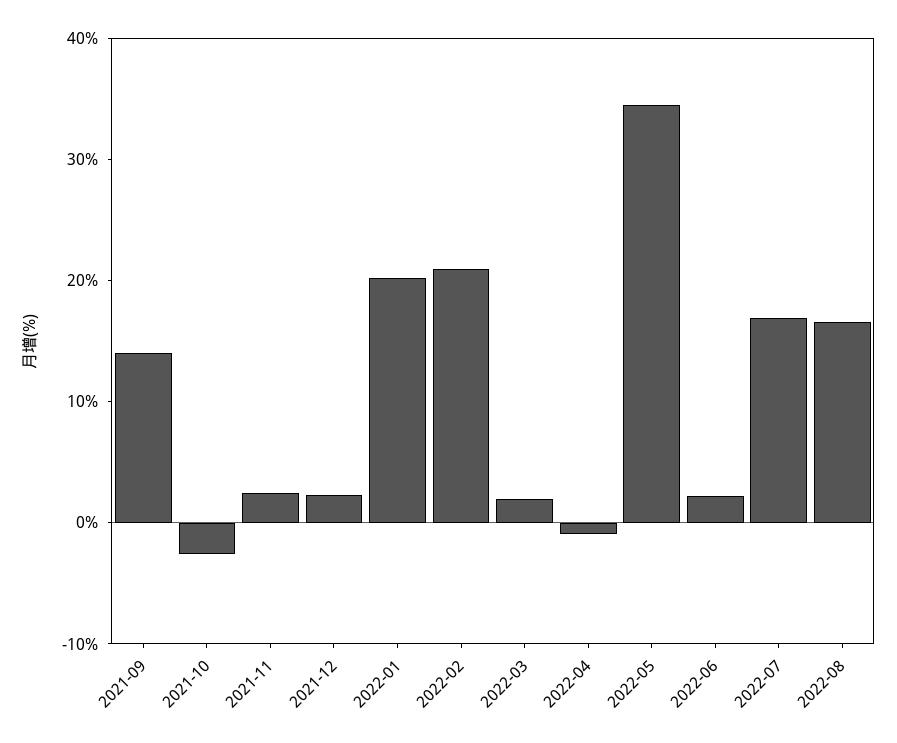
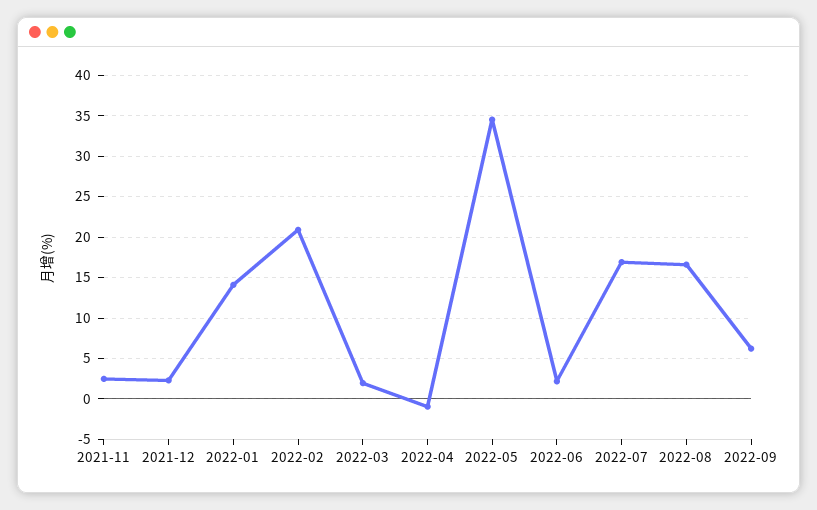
2021-09: 14 -> none
2021-10: -2 -> none
2022-01: 20 -> 14
2022-09: none -> 6

